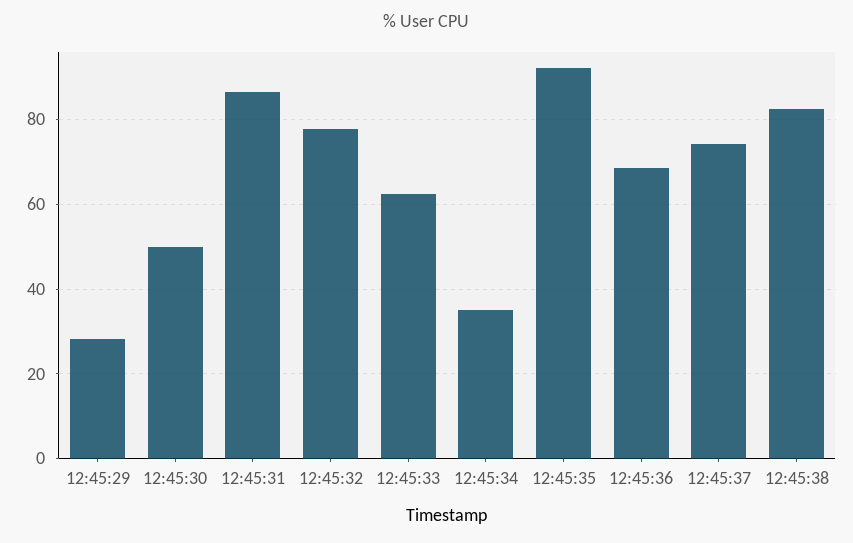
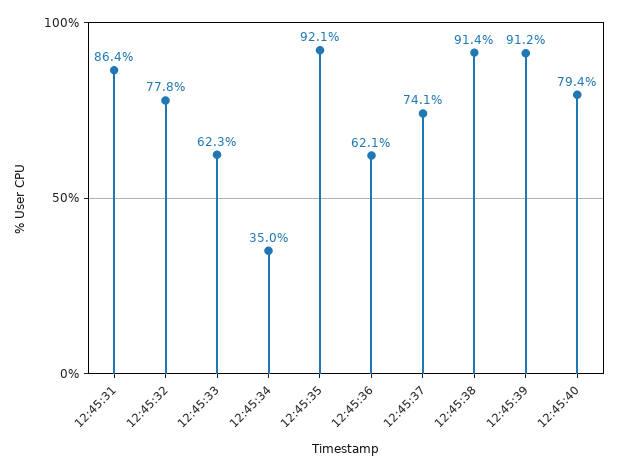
12:45:29: 28 -> none
12:45:30: 50 -> none
12:45:36: 68 -> 62.1
12:45:38: 82 -> 91.4
12:45:39: none -> 91.2
12:45:40: none -> 79.4

